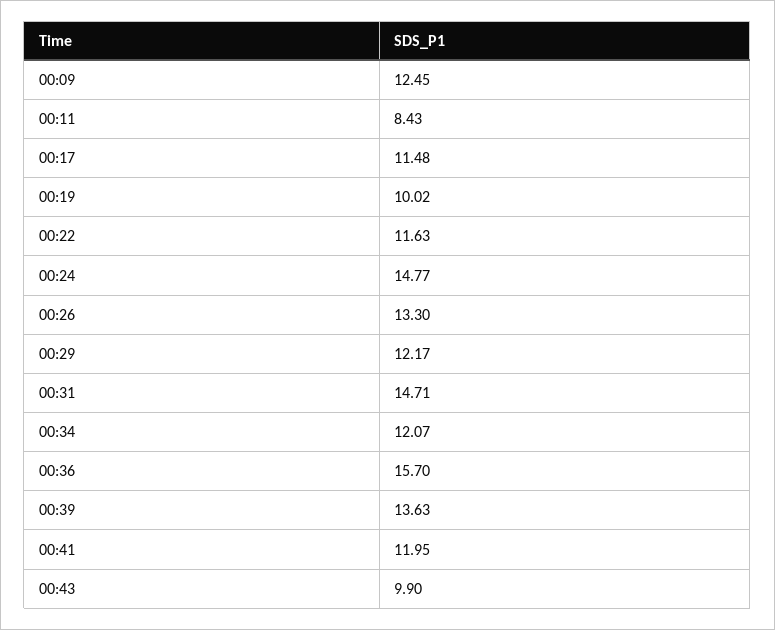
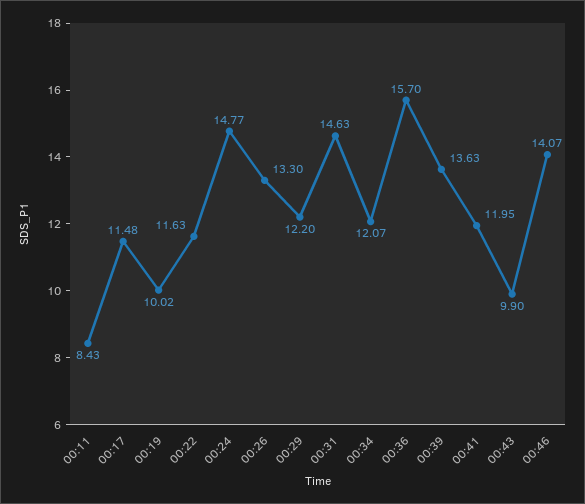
00:09: 12.45 -> none
00:29: 12.17 -> 12.2
00:31: 14.71 -> 14.63
00:46: none -> 14.07

